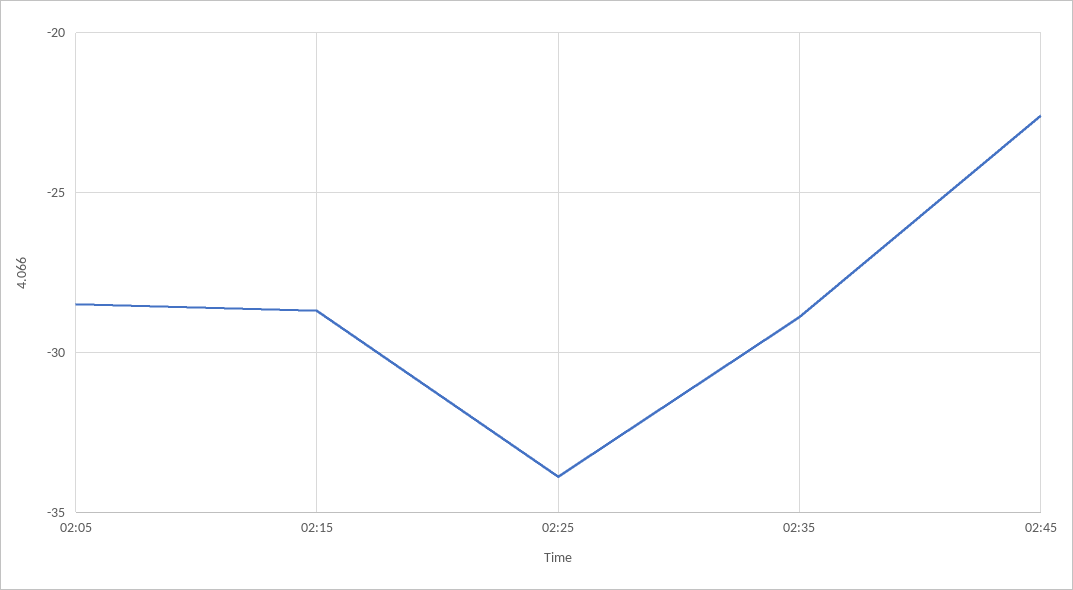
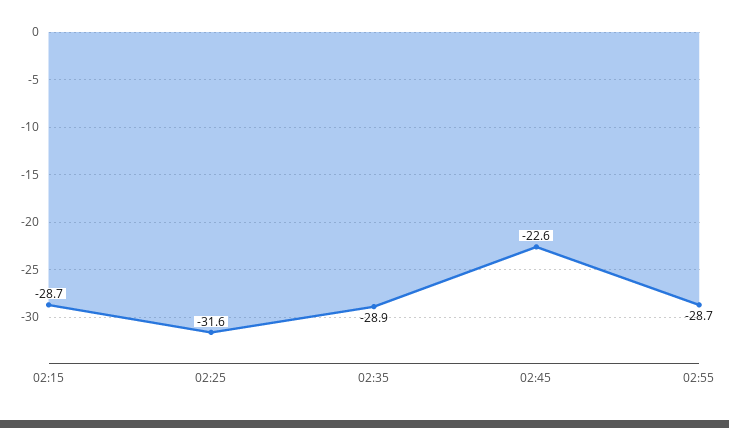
02:05: -28.5 -> none
02:25: -34 -> -31.6
02:55: none -> -28.7

